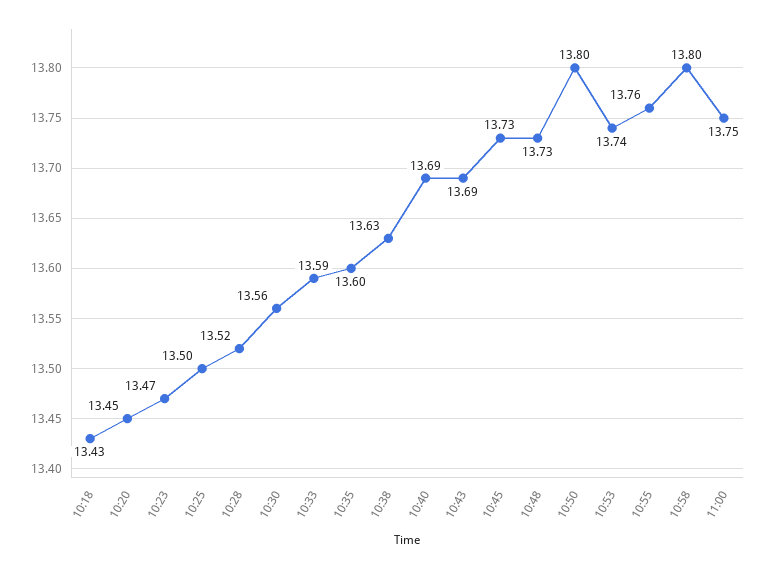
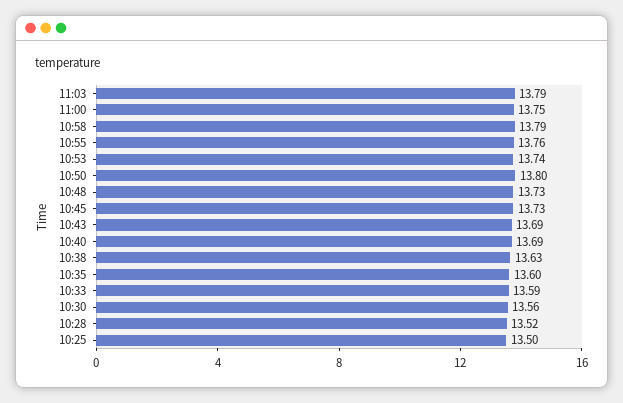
10:18: 13.43 -> none
10:20: 13.45 -> none
10:23: 13.47 -> none
10:58: 13.8 -> 13.79
11:03: none -> 13.79

